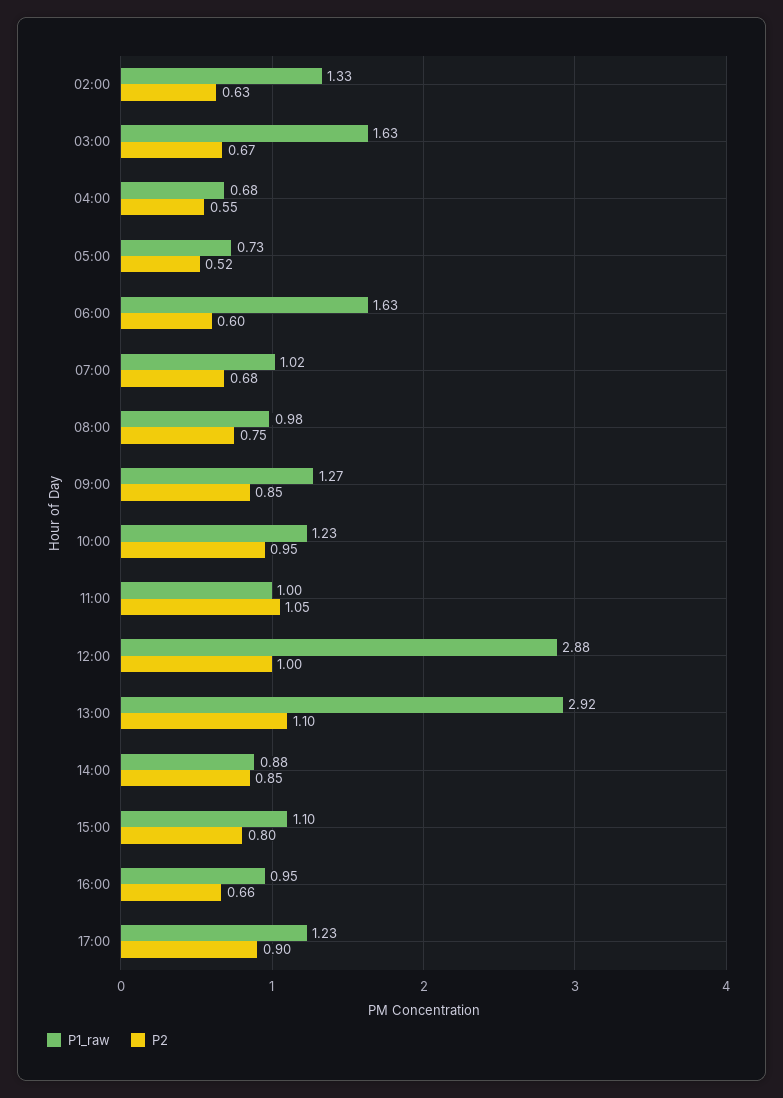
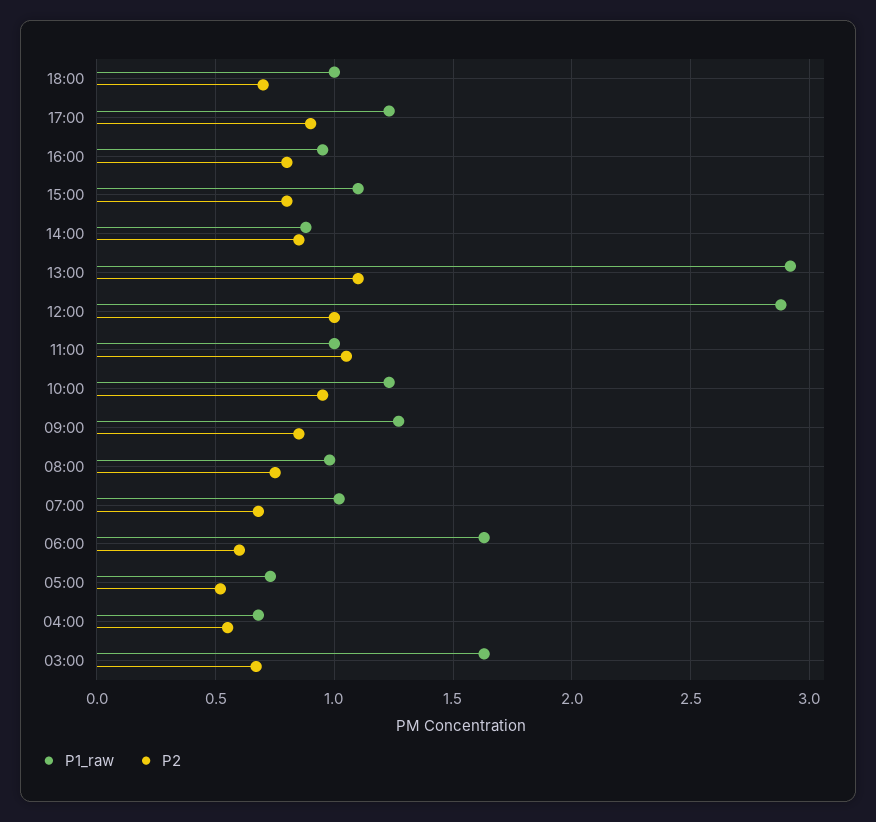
P1_raw, 02:00: 1.33 -> none
P2, 02:00: 0.63 -> none
P2, 16:00: 0.66 -> 0.8
P1_raw, 18:00: none -> 1
P2, 18:00: none -> 0.7

